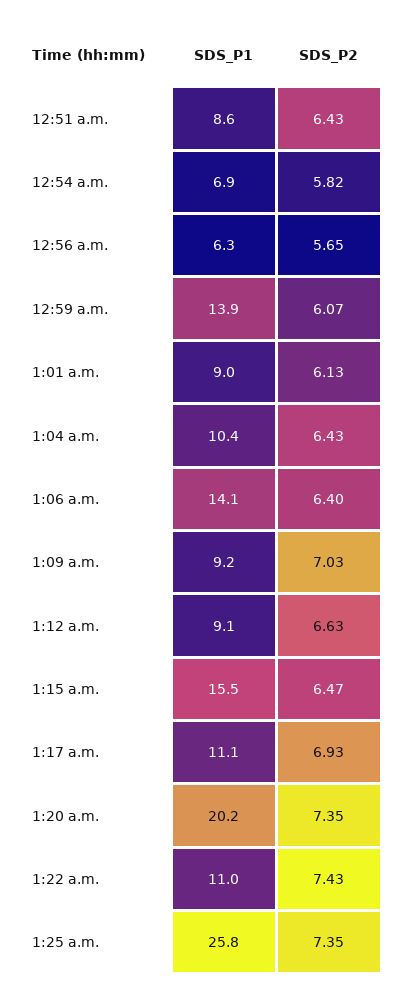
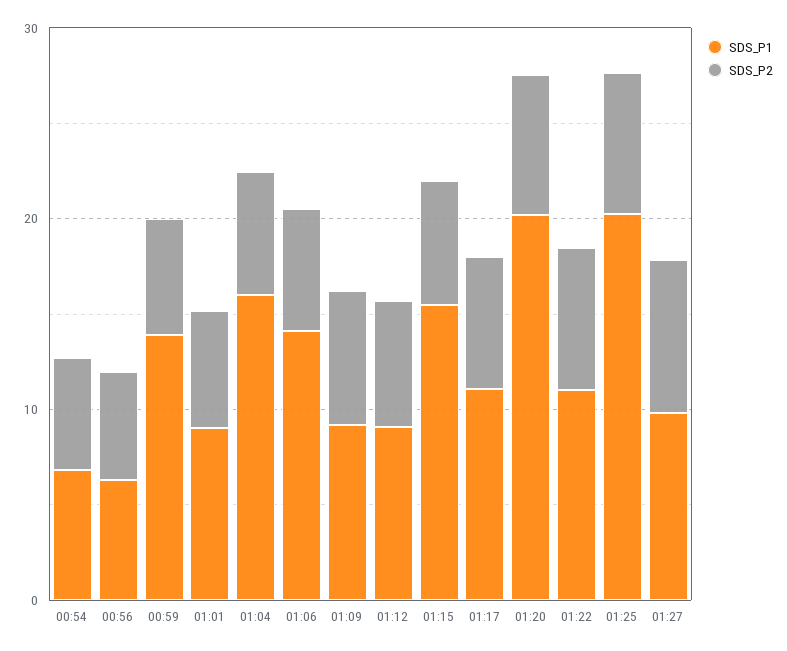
SDS_P1, 12:51 a.m.: 8.6 -> none
SDS_P2, 12:51 a.m.: 6.43 -> none
SDS_P1, 1:04 a.m.: 10.4 -> 16
SDS_P1, 1:25 a.m.: 25.8 -> 20
SDS_P1, 01:27: none -> 10
SDS_P2, 01:27: none -> 8

